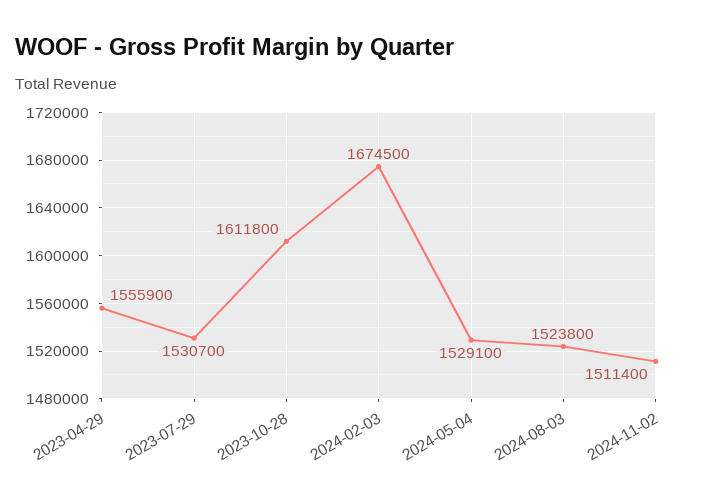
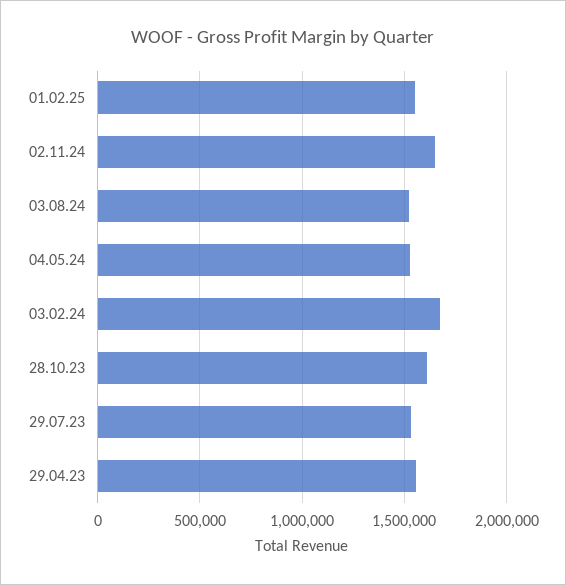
2024-11-02: 1511400 -> 1650000
01.02.25: none -> 1550000

